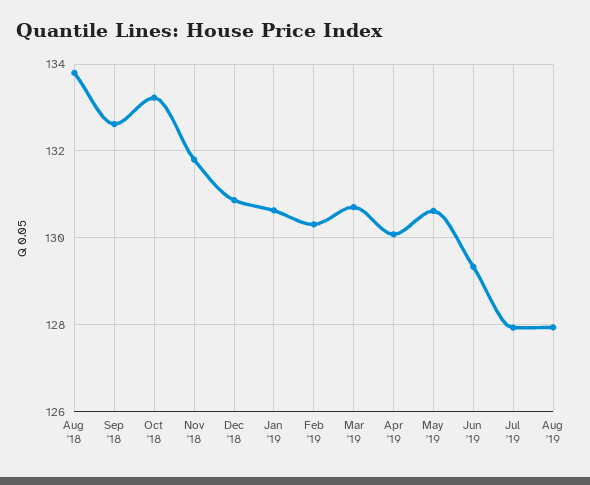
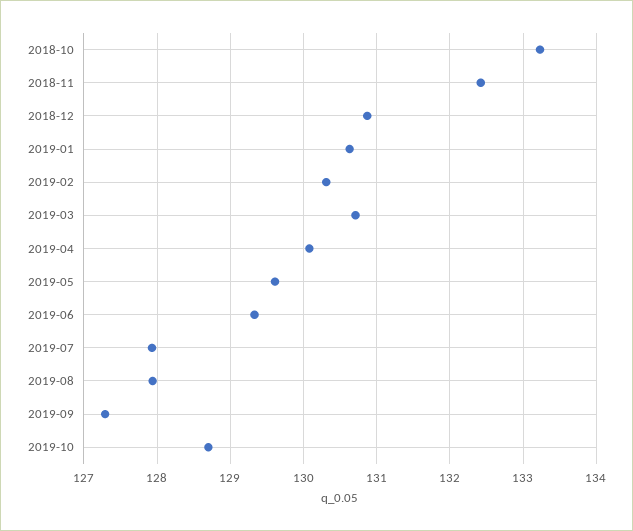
Aug '18: 133.8 -> none
Sep '18: 132.6 -> none
Nov '18: 131.8 -> 132.4
May '19: 130.6 -> 129.6
2019-09: none -> 127.3
2019-10: none -> 128.7

